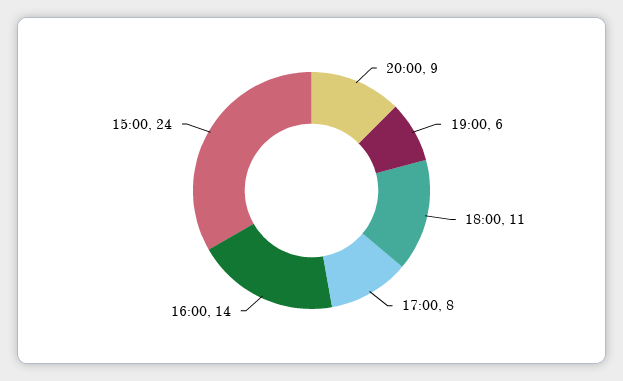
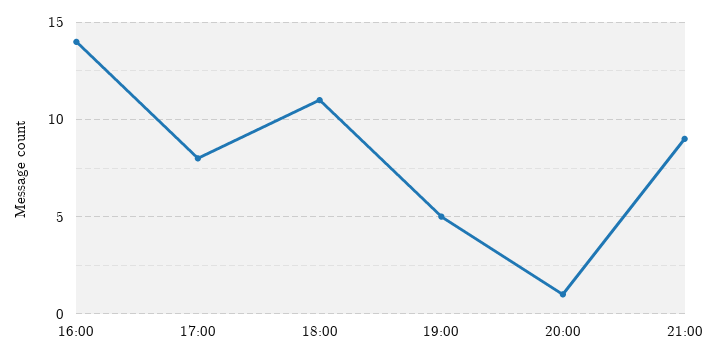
20:00: 9 -> 1
19:00: 6 -> 5
15:00: 24 -> none
21:00: none -> 9

